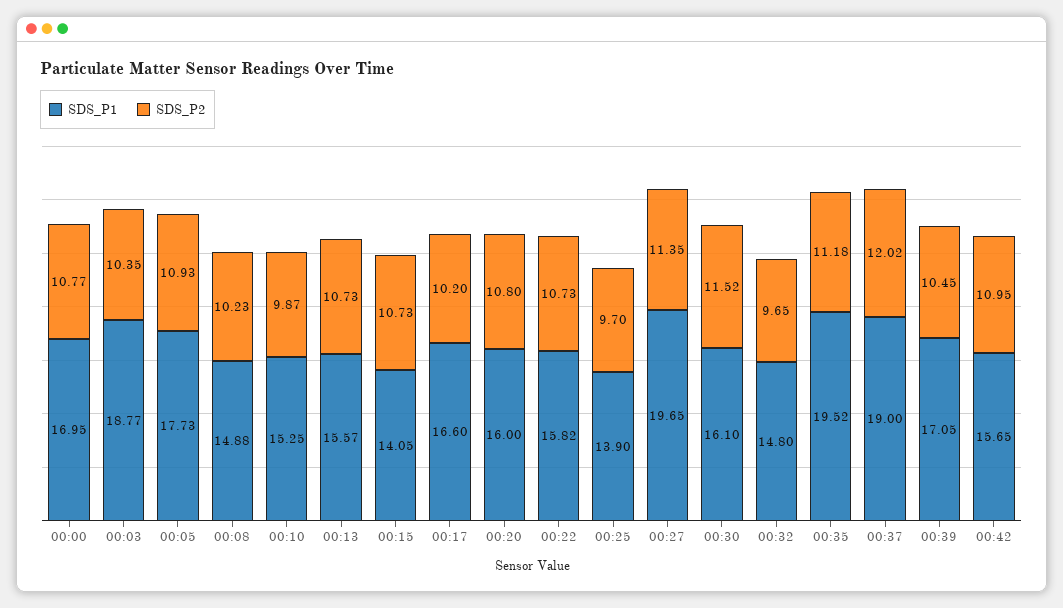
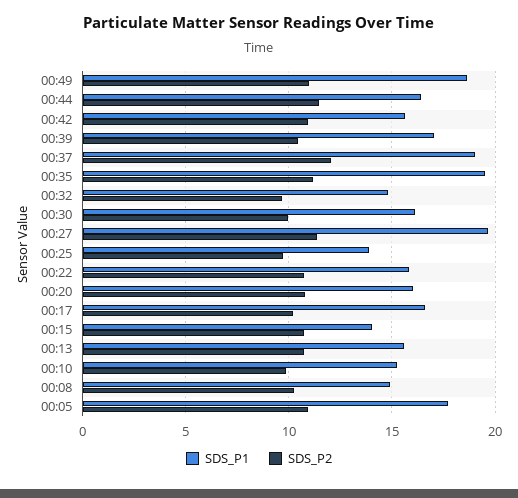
SDS_P1, 00:00: 16.95 -> none
SDS_P2, 00:00: 10.77 -> none
SDS_P1, 00:03: 18.77 -> none
SDS_P2, 00:03: 10.35 -> none
SDS_P2, 00:30: 11.52 -> 10
SDS_P1, 00:49: none -> 18.5
SDS_P2, 00:49: none -> 11
SDS_P1, 00:44: none -> 16.5
SDS_P2, 00:44: none -> 11.5

